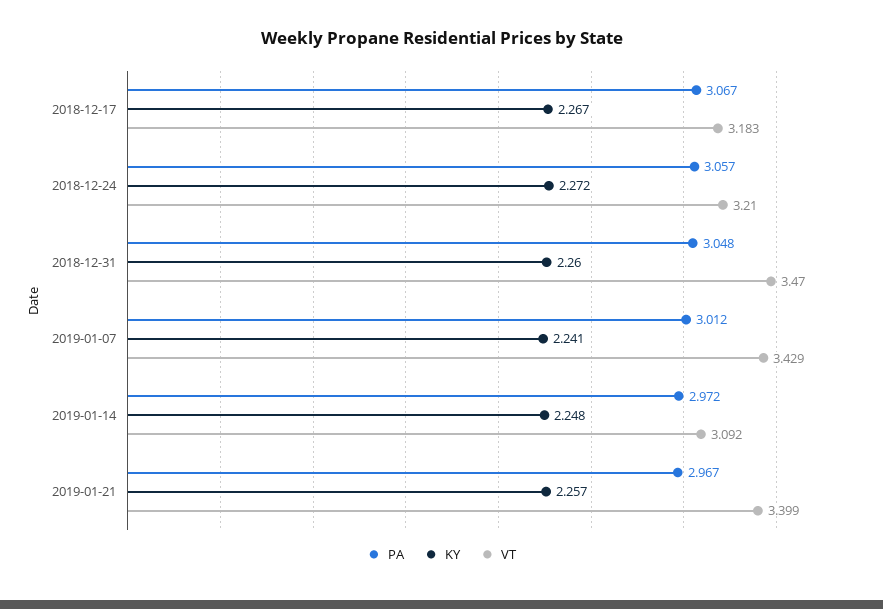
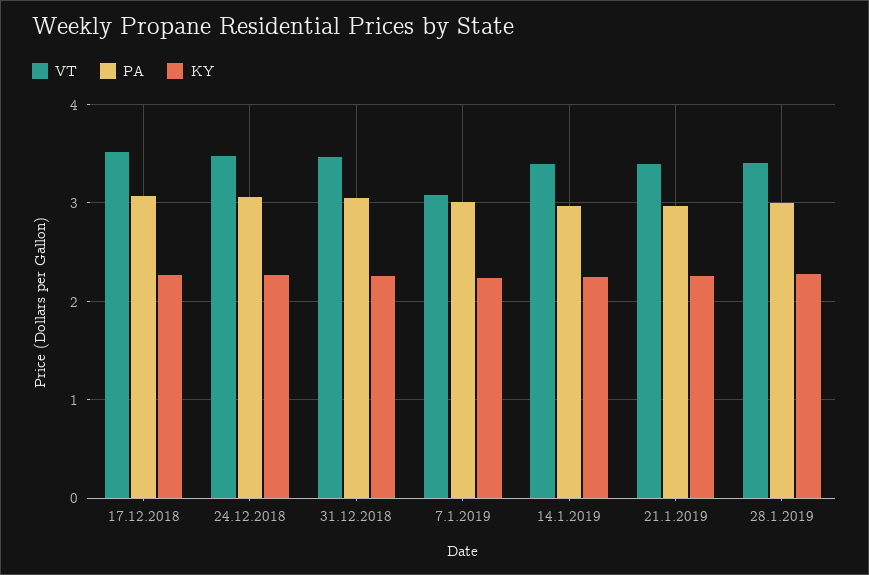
VT, 2018-12-17: 3.183 -> 3.5
VT, 2018-12-24: 3.21 -> 3.5
VT, 2019-01-07: 3.429 -> 3.1
VT, 2019-01-14: 3.092 -> 3.4
VT, 28.1.2019: none -> 3.4
PA, 28.1.2019: none -> 3
KY, 28.1.2019: none -> 2.3

